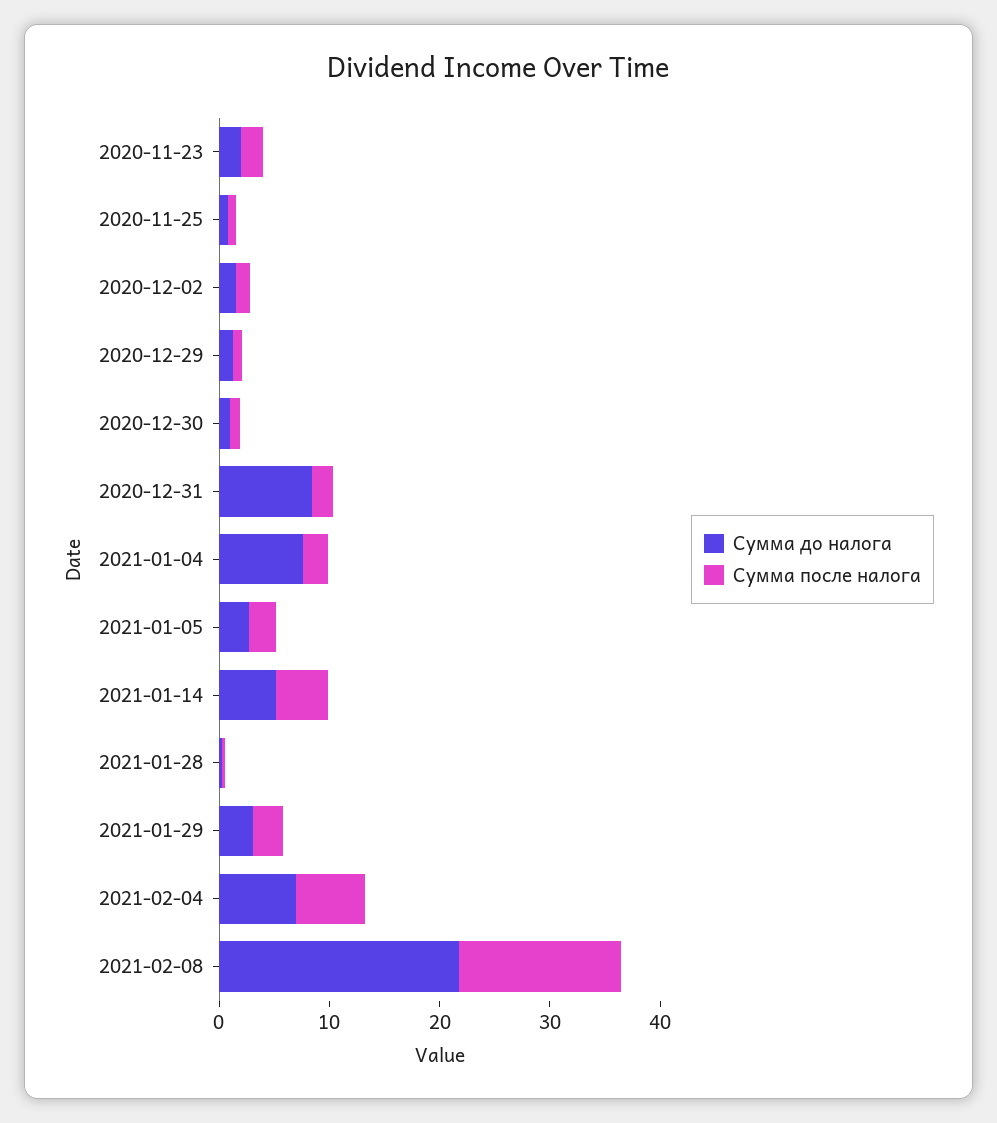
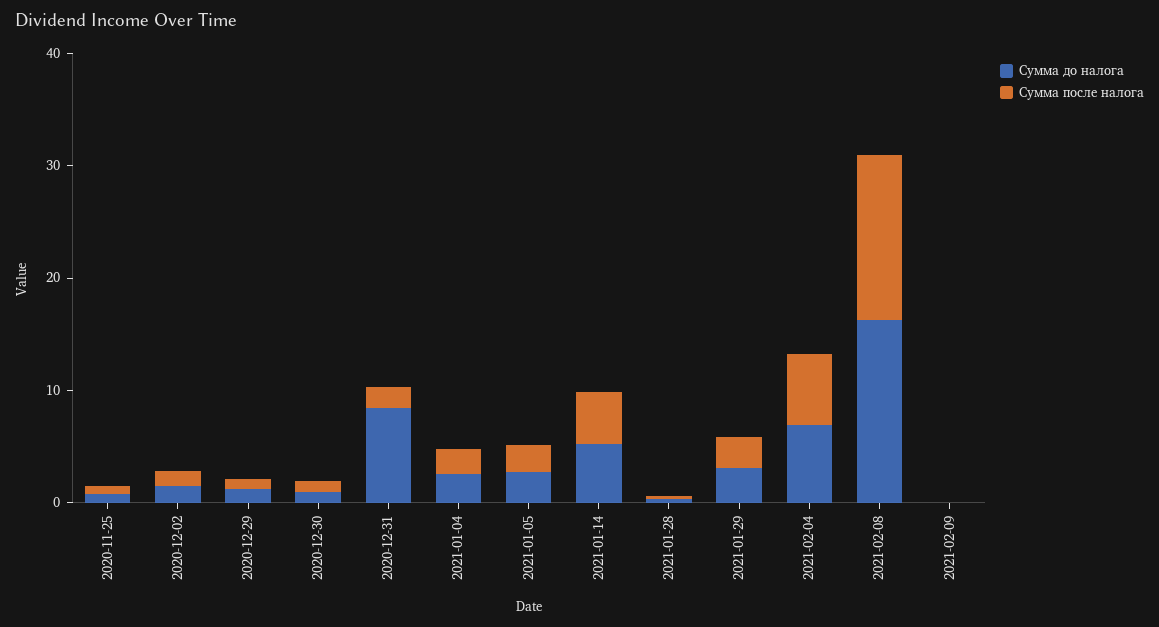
Сумма до налога, 2020-11-23: 2 -> none
Сумма после налога, 2020-11-23: 2 -> none
Сумма до налога, 2021-01-04: 8 -> 2
Сумма до налога, 2021-02-08: 22 -> 16
Сумма до налога, 2021-02-09: none -> 0
Сумма после налога, 2021-02-09: none -> 0

